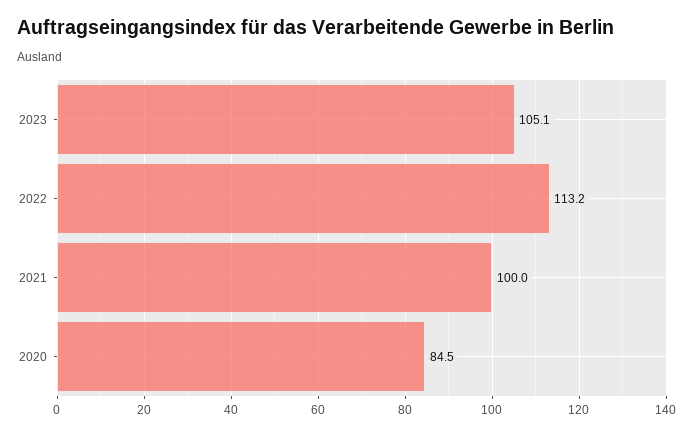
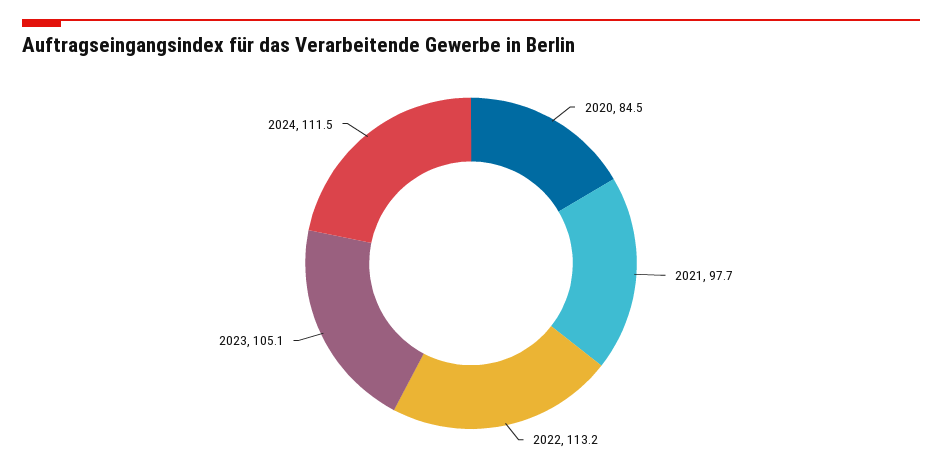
2021: 100 -> 97.7
2024: none -> 111.5

